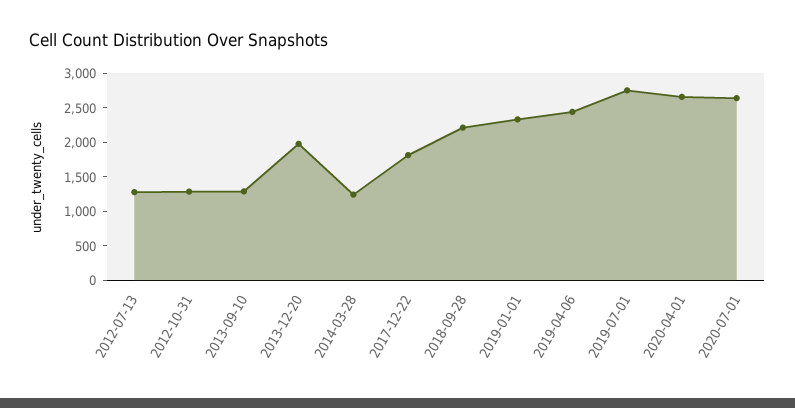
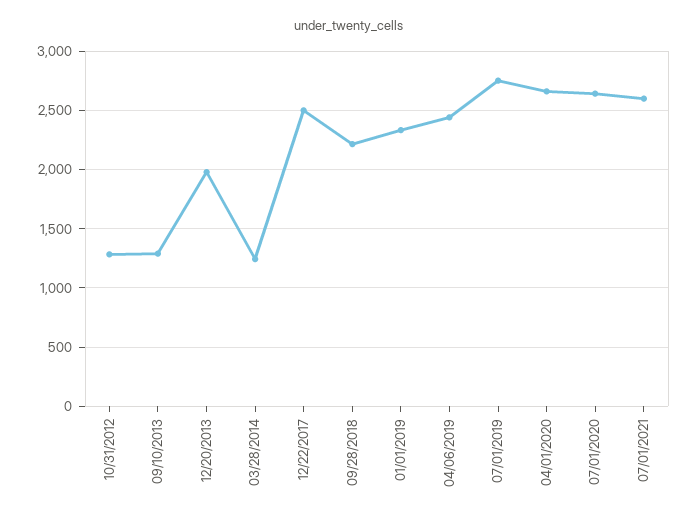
2012-07-13: 1250 -> none
2017-12-22: 1750 -> 2500
07/01/2021: none -> 2600

